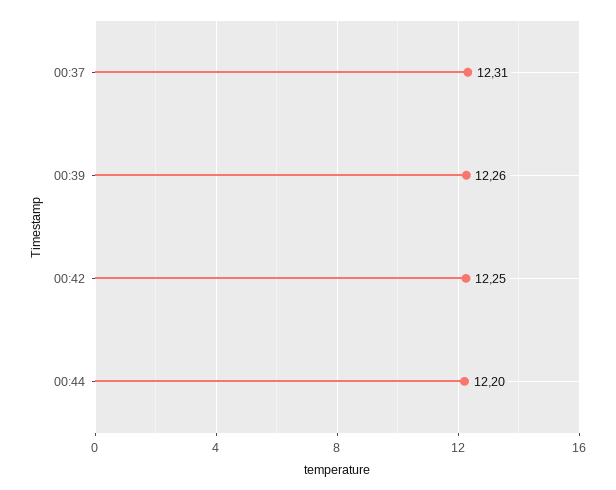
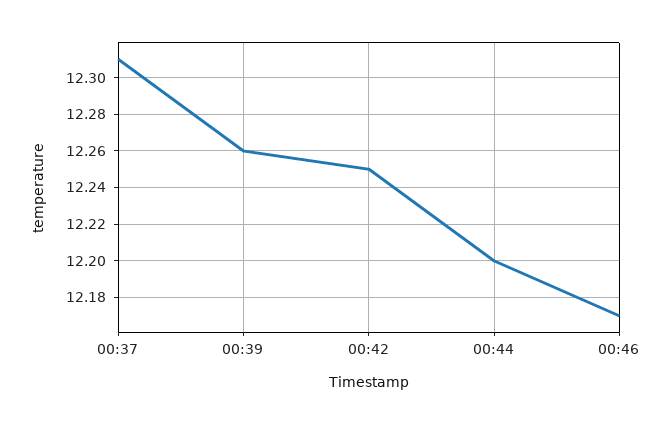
00:46: none -> 12.17

